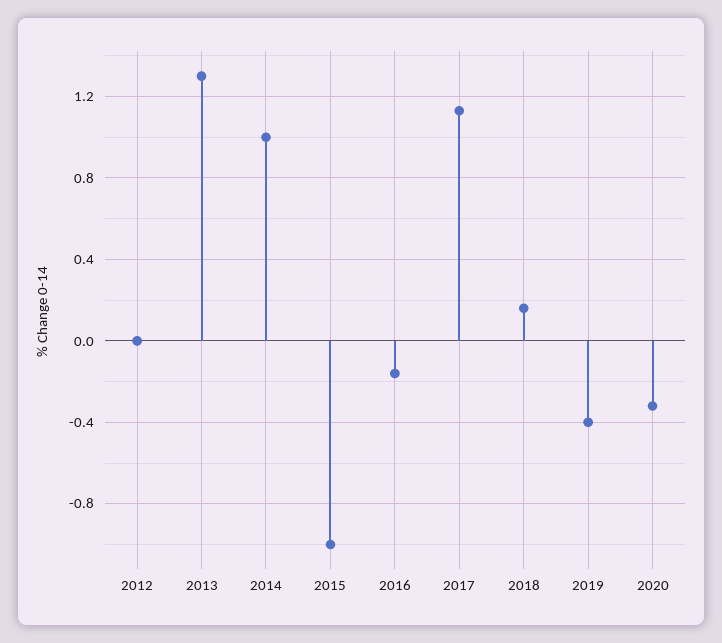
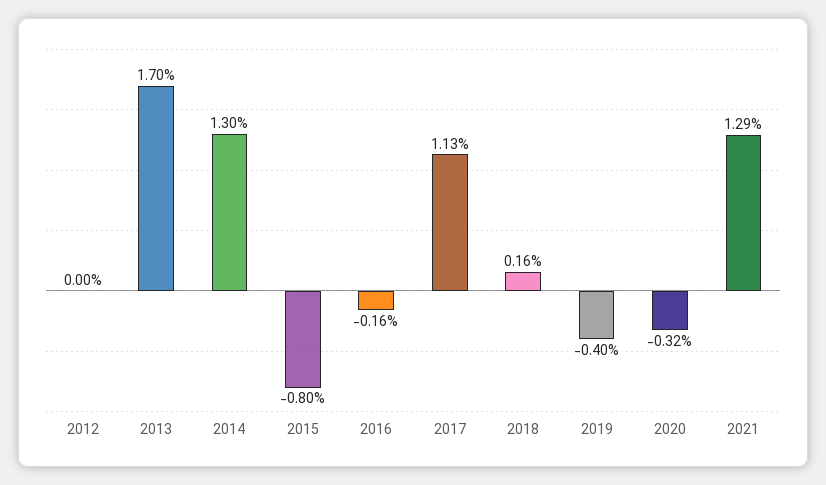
2013: 1.3 -> 1.7
2014: 1 -> 1.3
2015: -1 -> -0.8
2021: none -> 1.29

